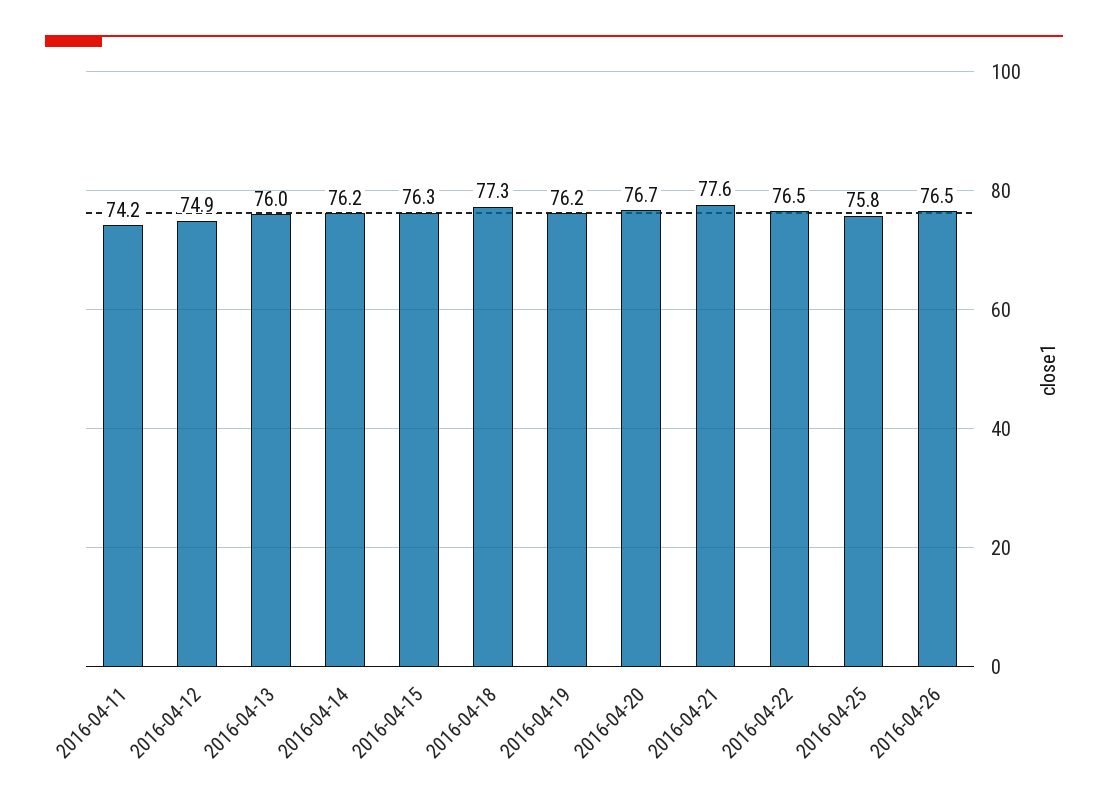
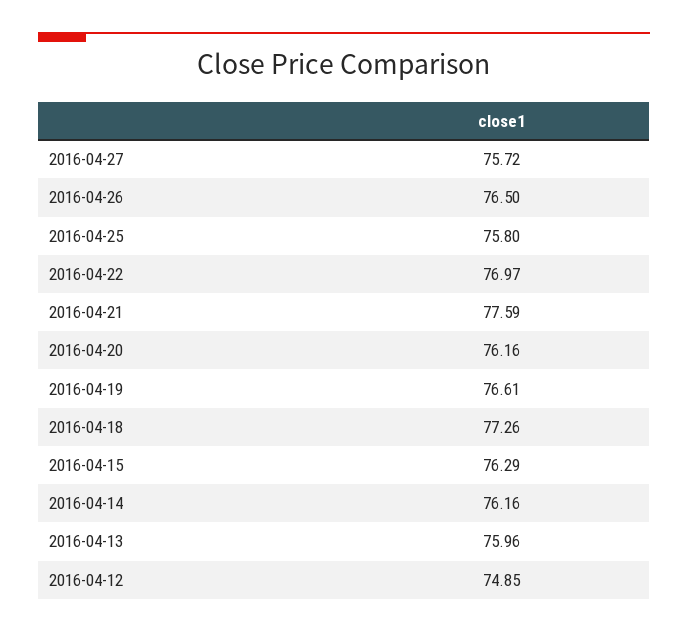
2016-04-11: 74.2 -> none
2016-04-19: 76.2 -> 76.61
2016-04-20: 76.7 -> 76.16
2016-04-22: 76.5 -> 76.97
2016-04-27: none -> 75.72

